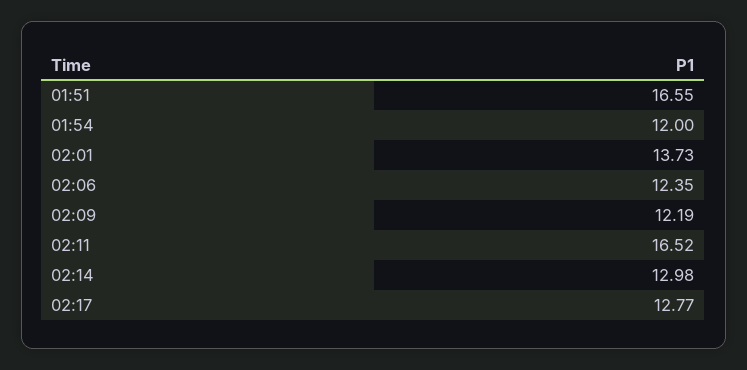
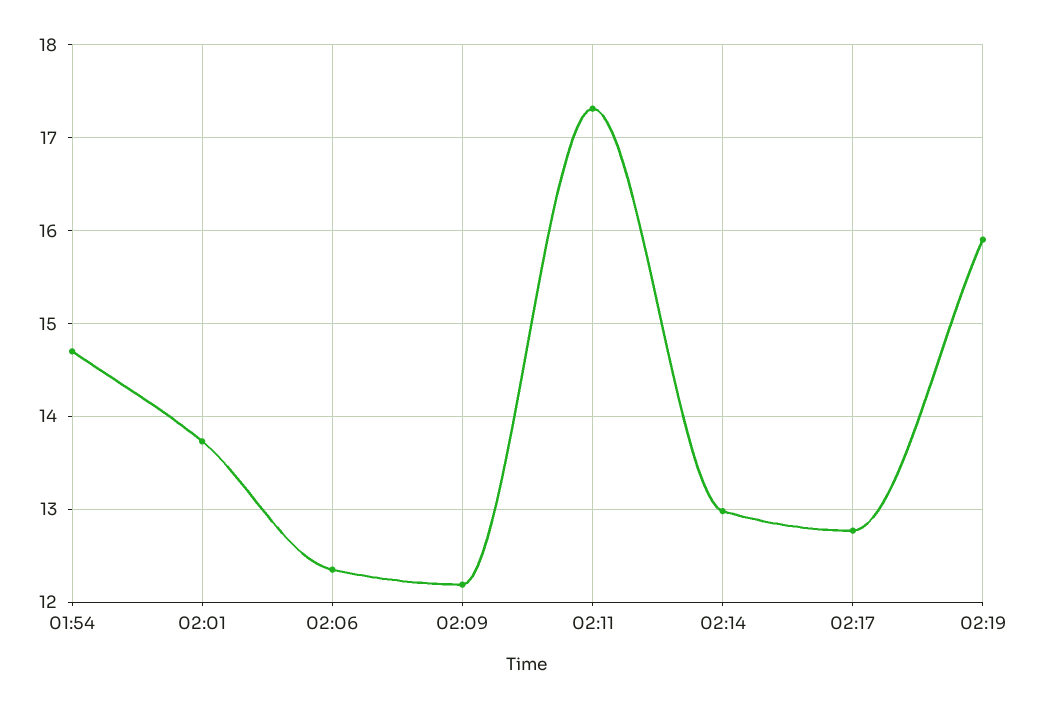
01:51: 16.55 -> none
01:54: 12 -> 14.7
02:11: 16.52 -> 17.3
02:19: none -> 15.9

